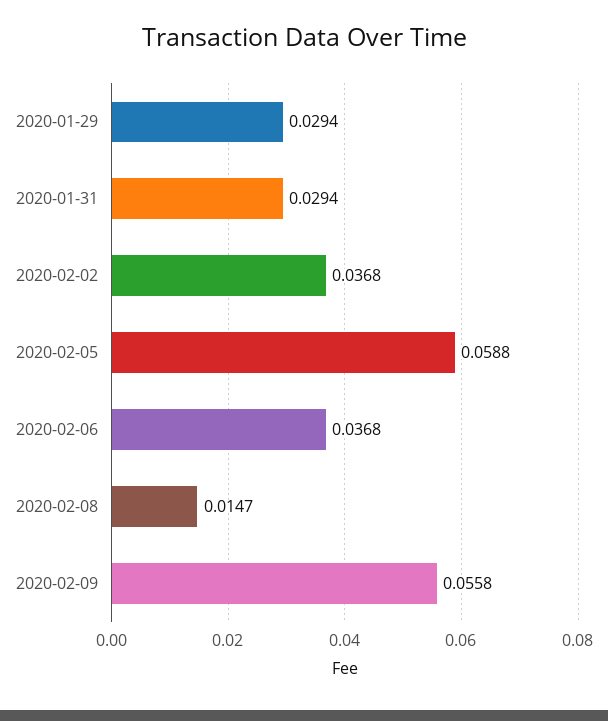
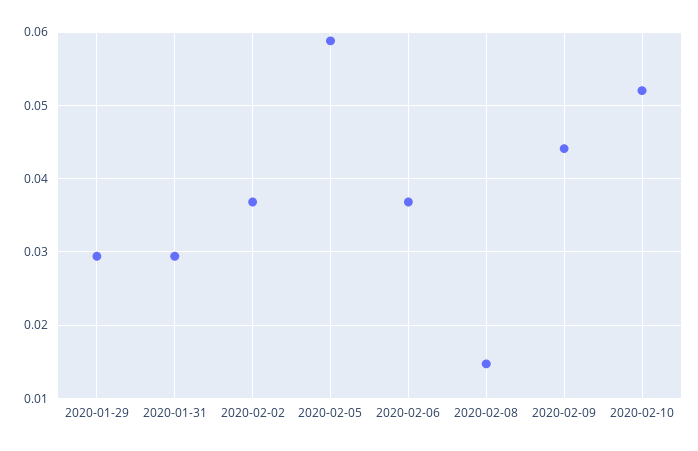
2020-02-09: 0.0558 -> 0.044
2020-02-10: none -> 0.052

